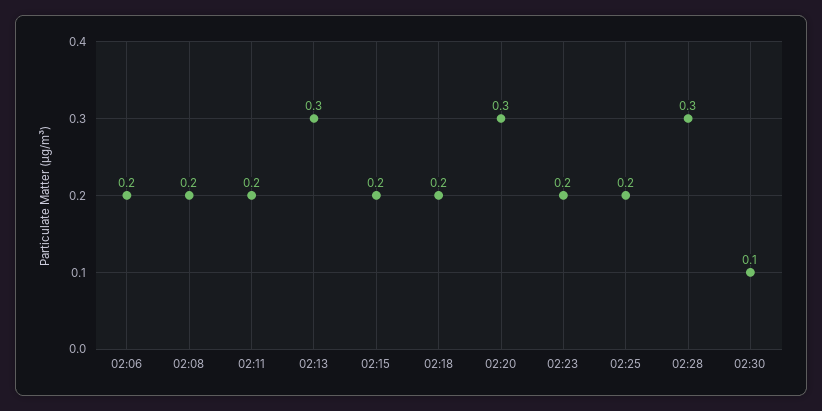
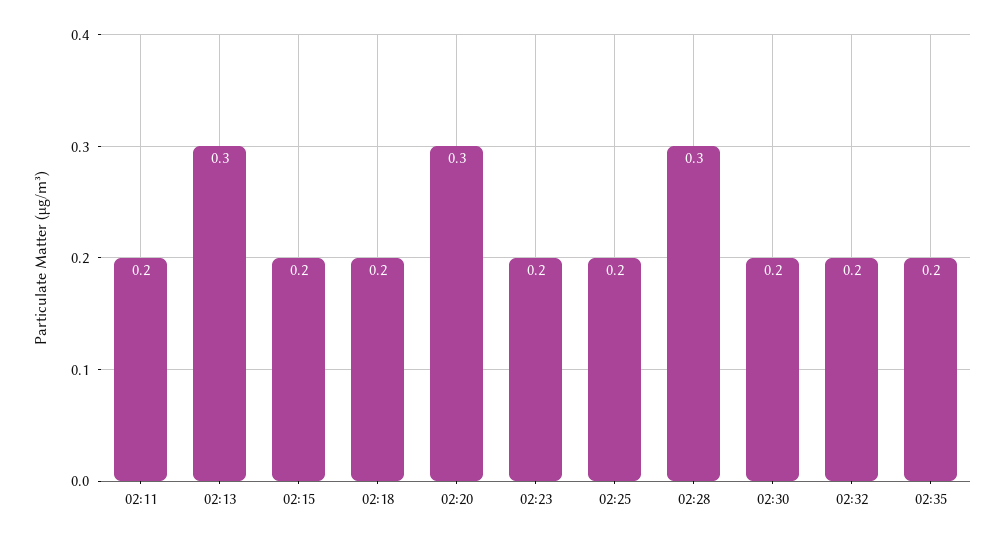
02:06: 0.2 -> none
02:08: 0.2 -> none
02:30: 0.1 -> 0.2
02:32: none -> 0.2
02:35: none -> 0.2

